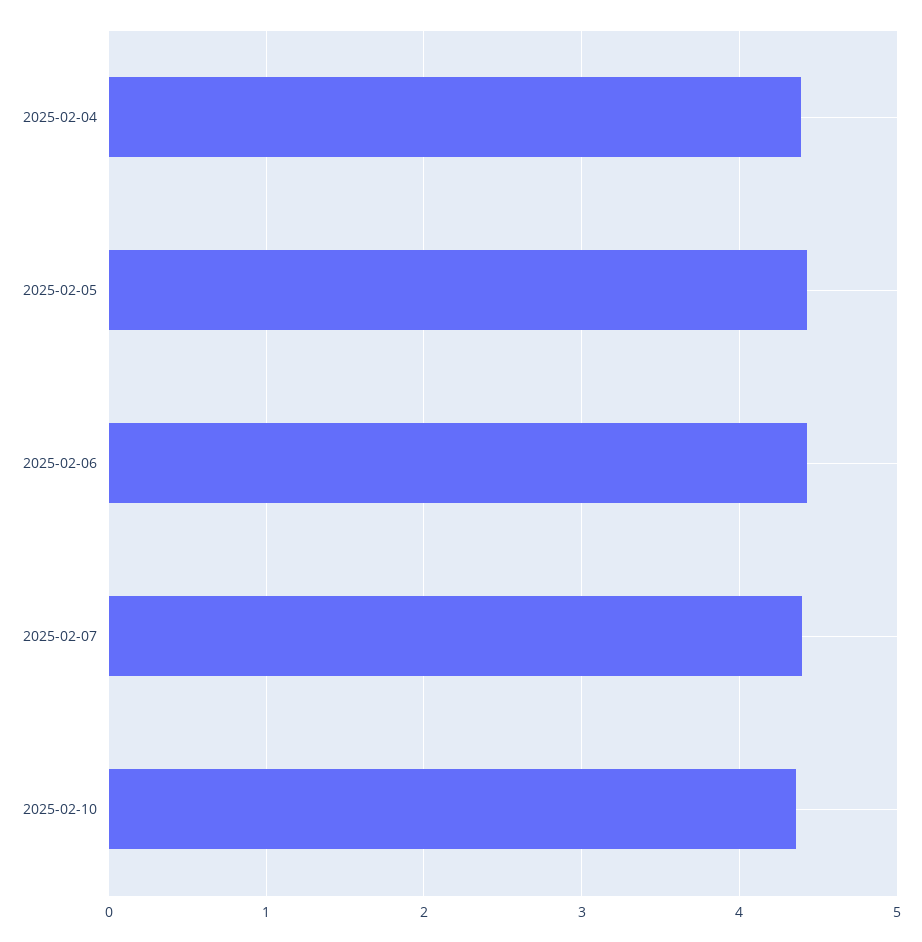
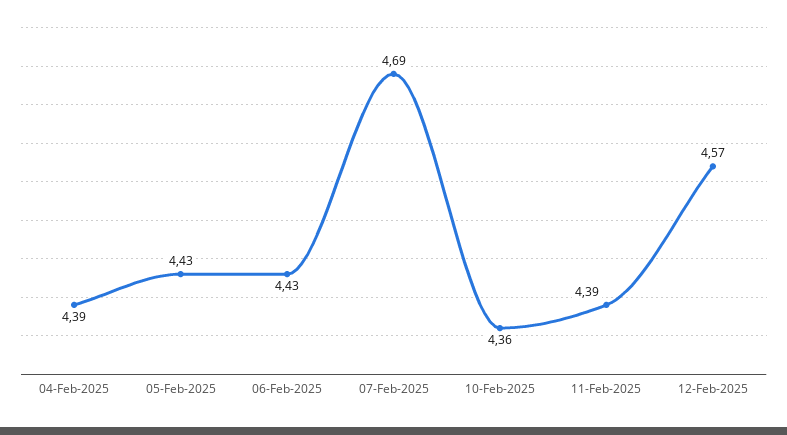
2025-02-07: 4.4 -> 4.69
11-Feb-2025: none -> 4.39
12-Feb-2025: none -> 4.57

